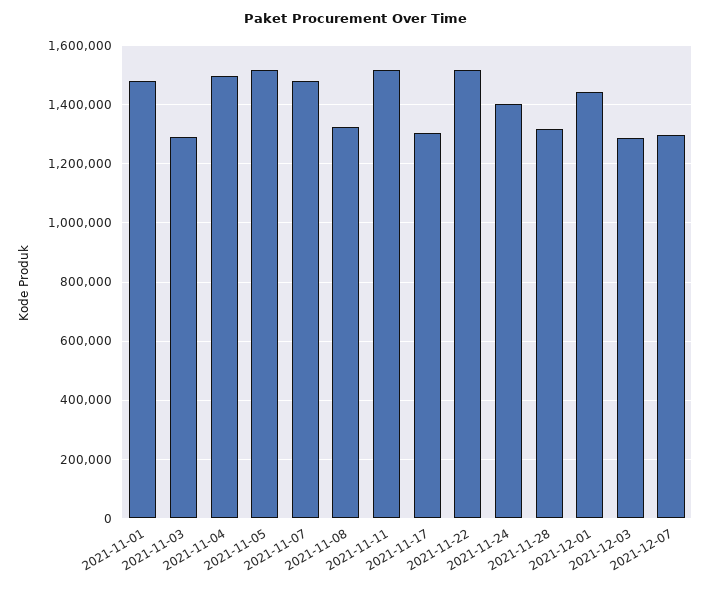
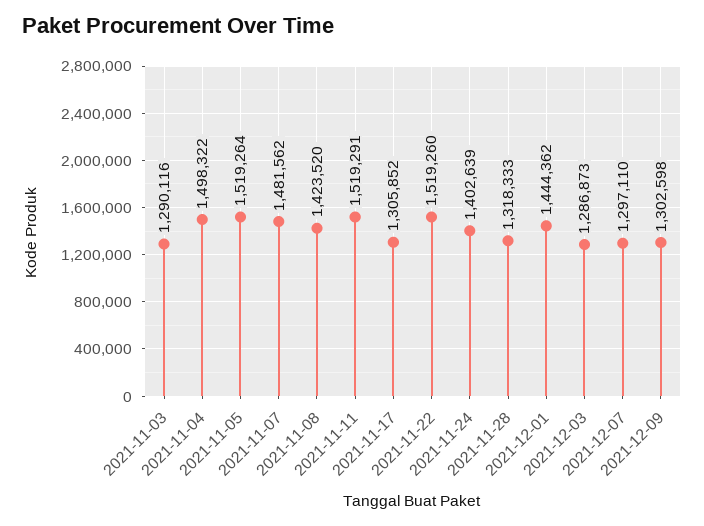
2021-11-01: 1475000 -> none
2021-11-08: 1325000 -> 1423520
2021-12-09: none -> 1302598

